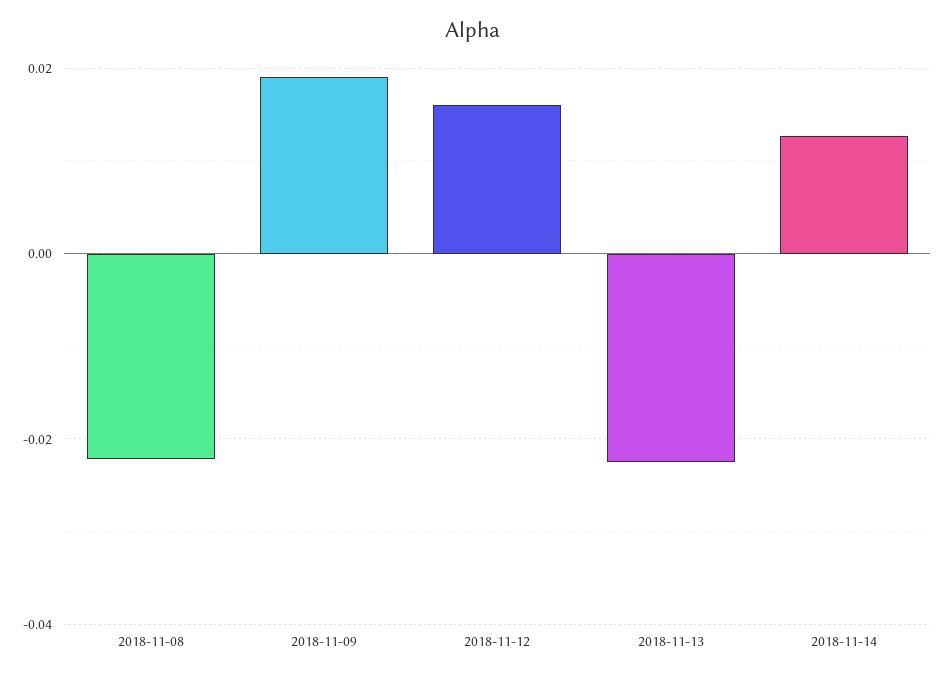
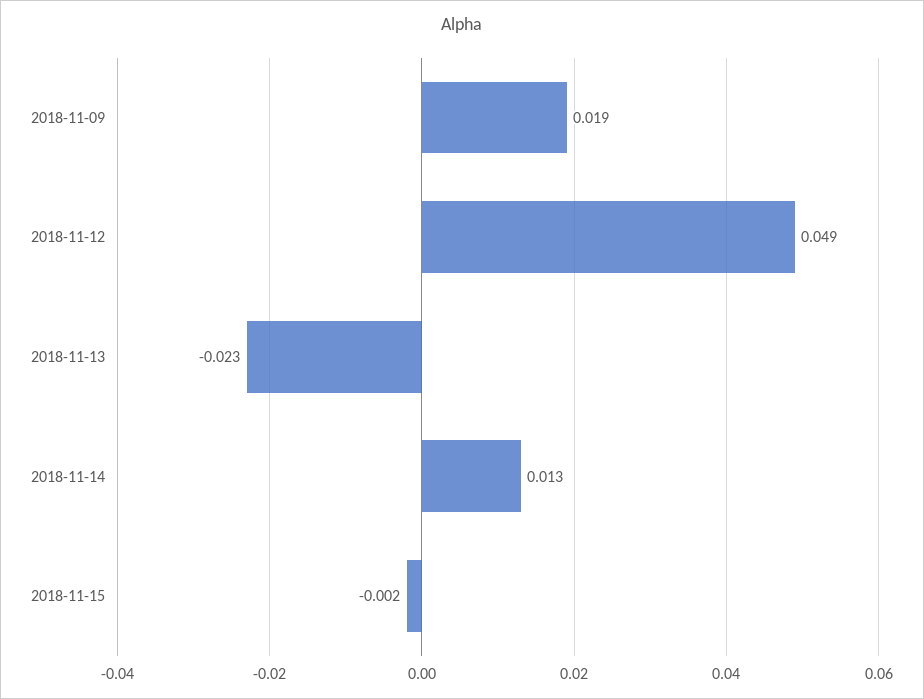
2018-11-08: -0.022 -> none
2018-11-12: 0.016 -> 0.049
2018-11-15: none -> -0.002

